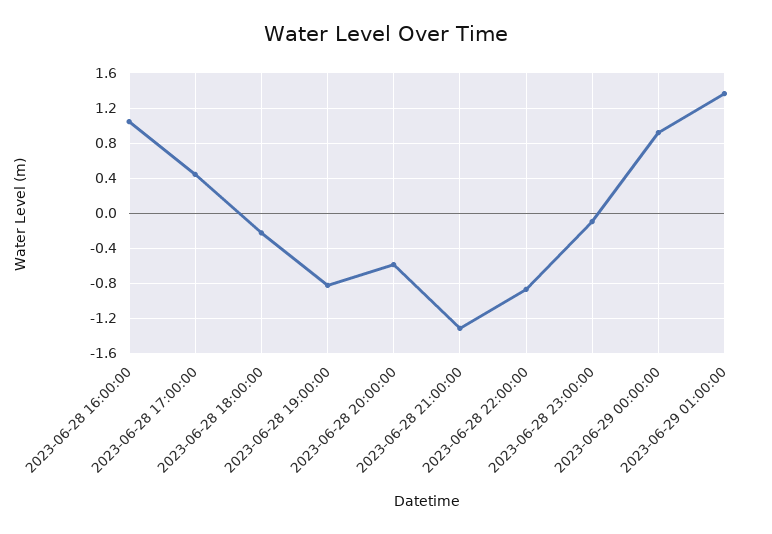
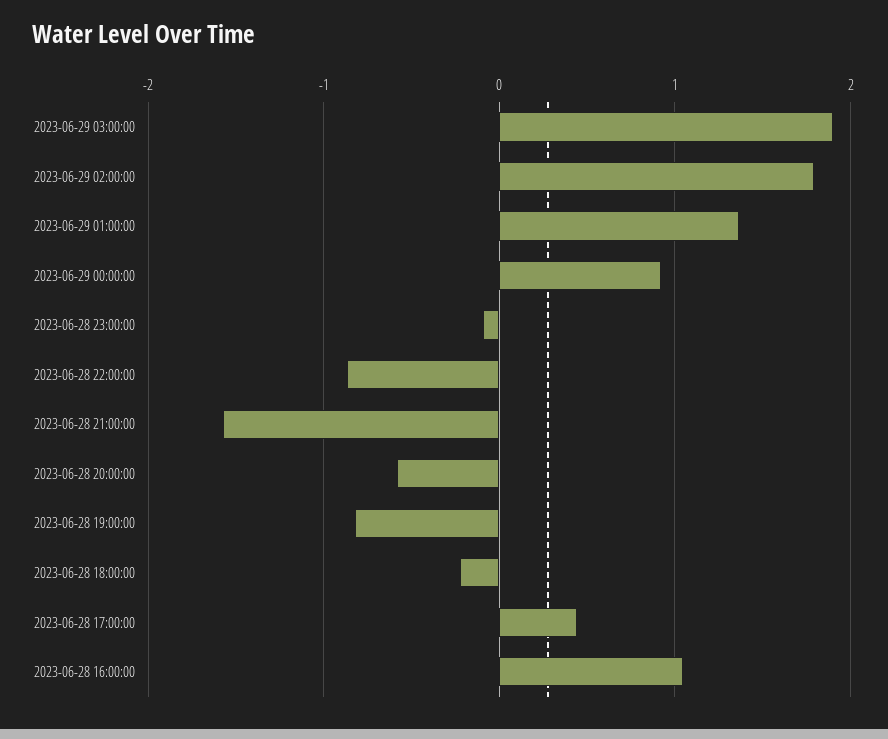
2023-06-28 21:00:00: -1.3 -> -1.6
2023-06-29 03:00:00: none -> 1.9
2023-06-29 02:00:00: none -> 1.8

